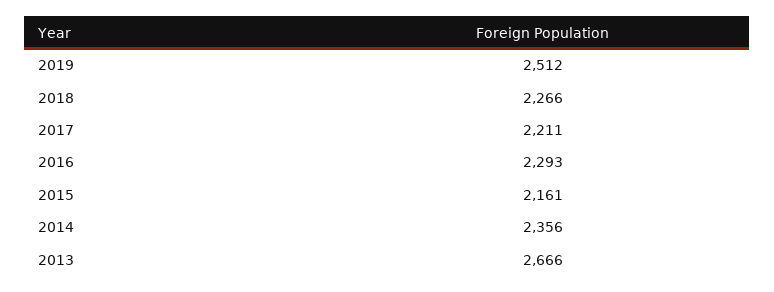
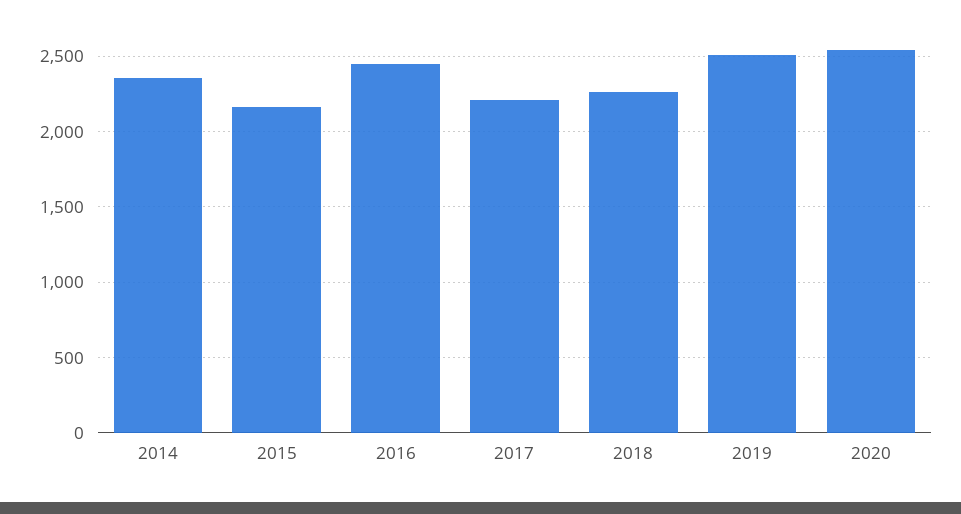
2016: 2293 -> 2450
2013: 2666 -> none
2020: none -> 2550

